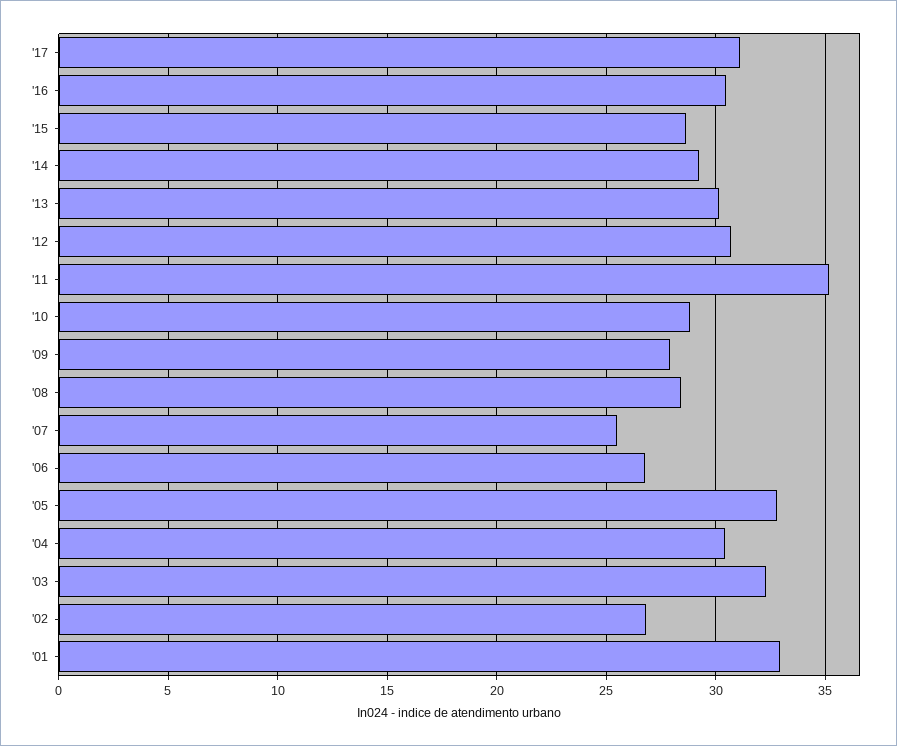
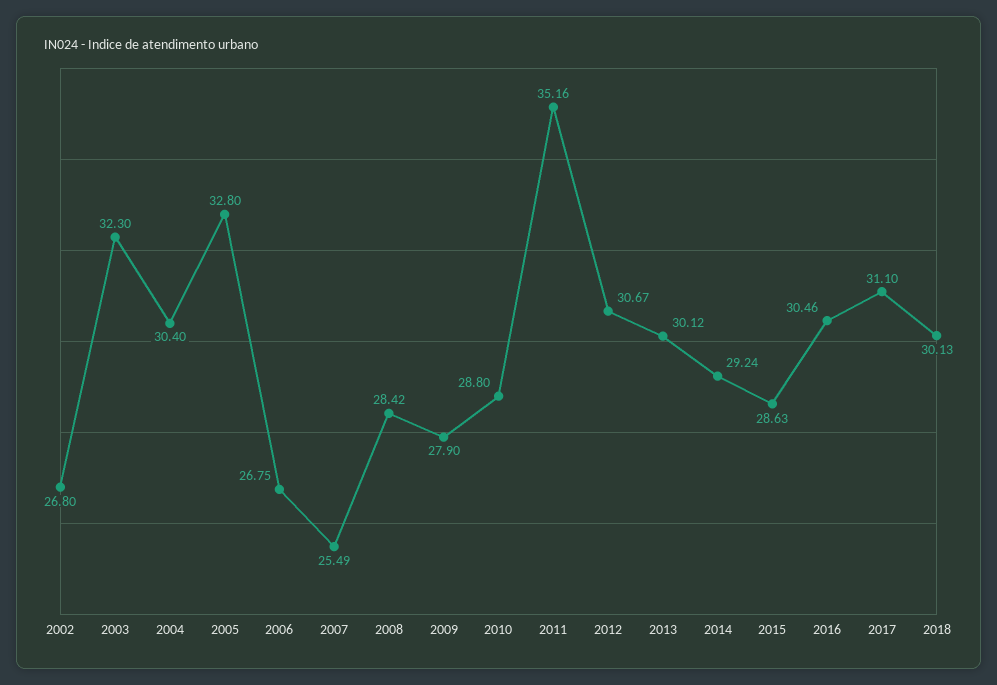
'01: 33 -> none
2018: none -> 30.13

